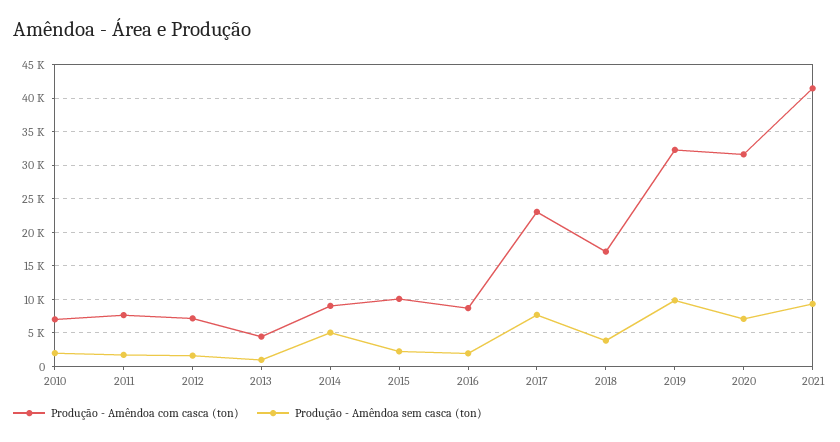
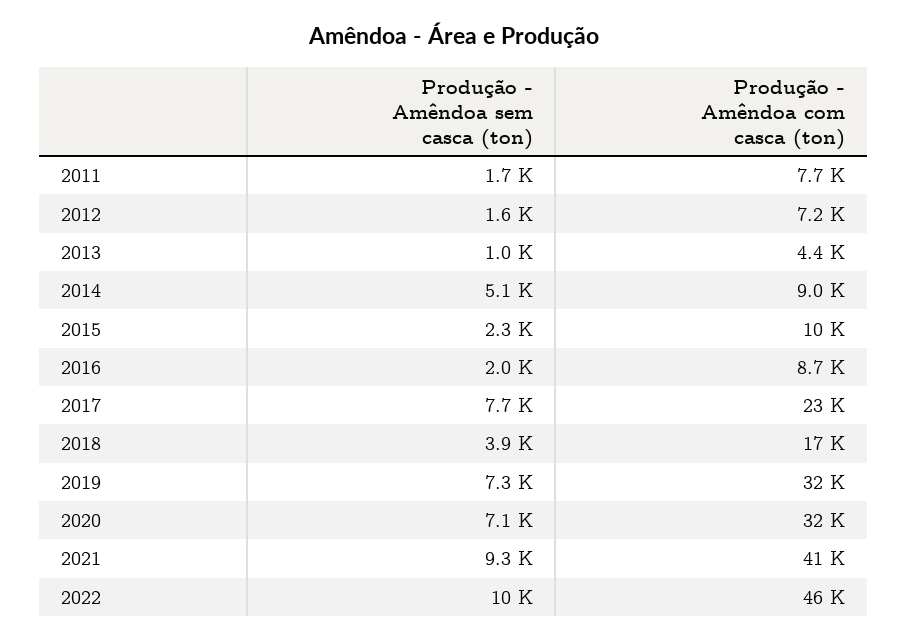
Produção - Amêndoa com casca (ton), 2010: 7000 -> none
Produção - Amêndoa sem casca (ton), 2010: 2000 -> none
Produção - Amêndoa sem casca (ton), 2019: 10000 -> 7300
Produção - Amêndoa sem casca (ton), 2022: none -> 10000
Produção - Amêndoa com casca (ton), 2022: none -> 46000

